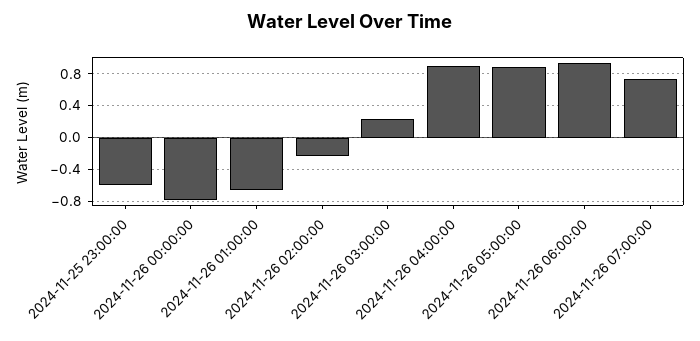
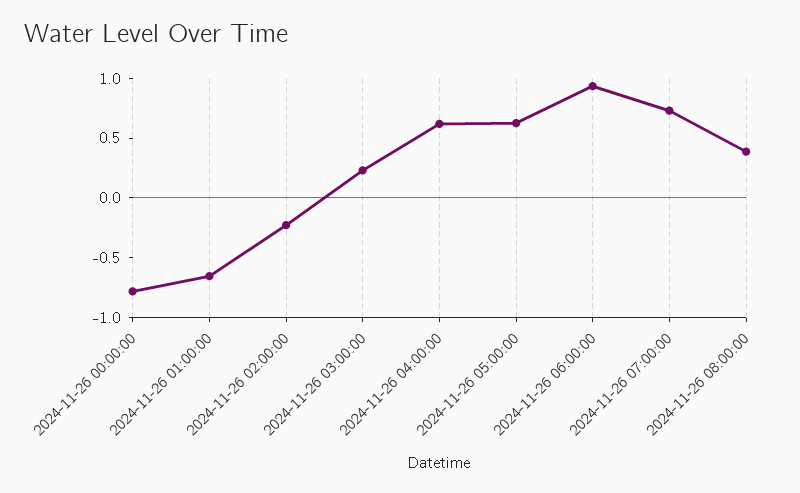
2024-11-25 23:00:00: -0.6 -> none
2024-11-26 04:00:00: 0.9 -> 0.6
2024-11-26 05:00:00: 0.9 -> 0.6
2024-11-26 08:00:00: none -> 0.4

